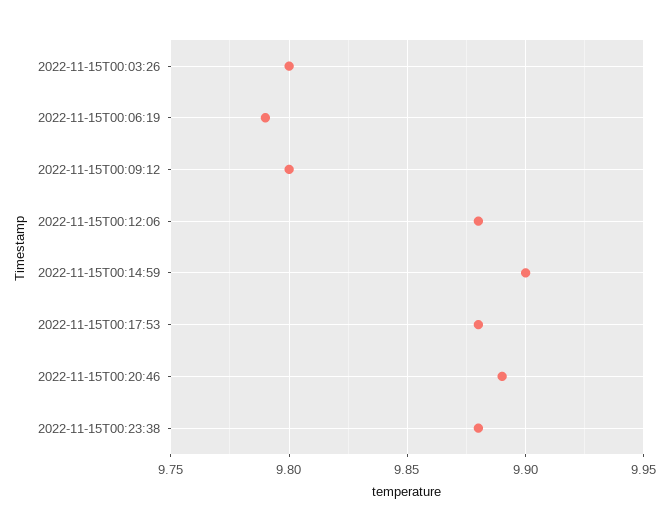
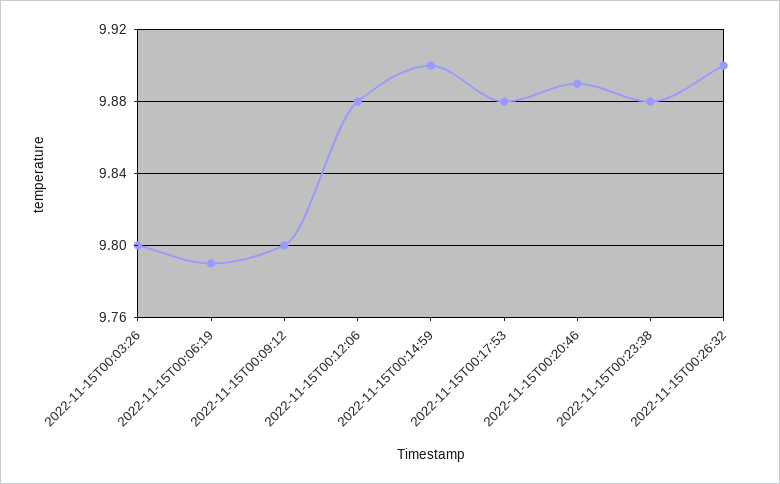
2022-11-15T00:26:32: none -> 9.9

